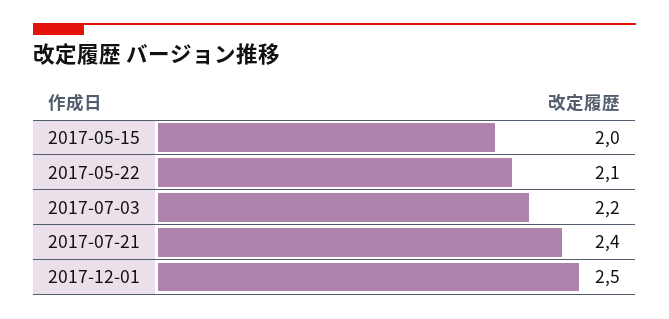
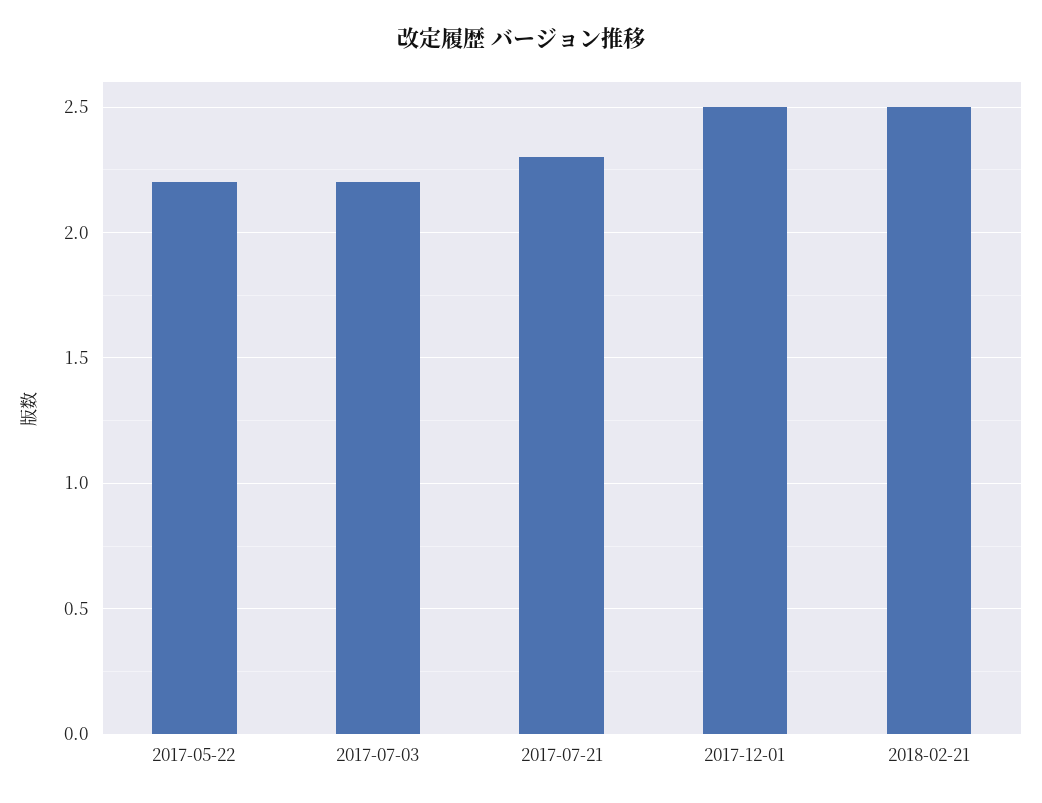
2017-05-15: 2 -> none
2017-05-22: 2.1 -> 2.2
2017-07-21: 2.4 -> 2.3
2018-02-21: none -> 2.5

